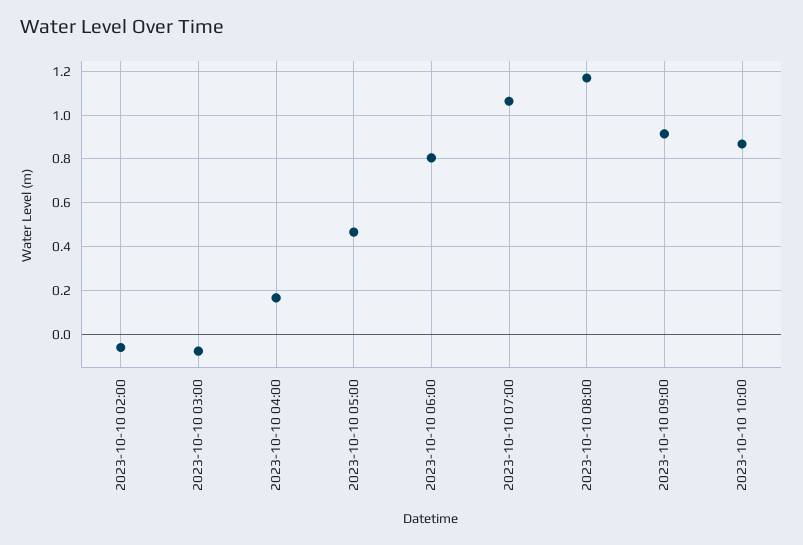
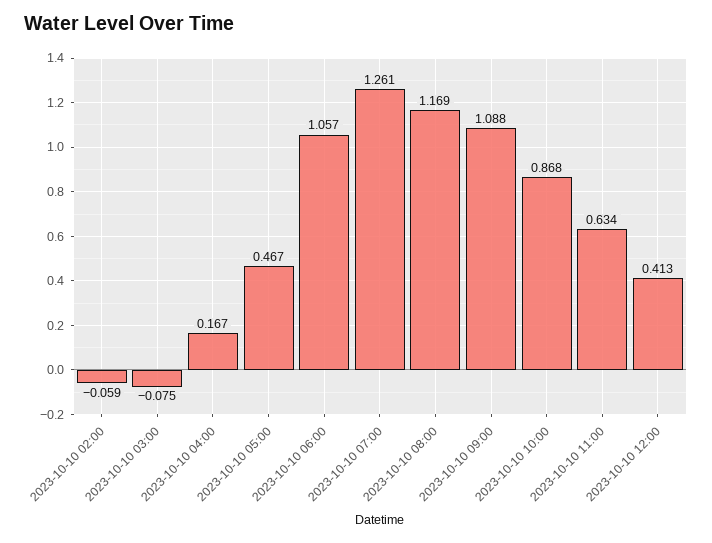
2023-10-10 06:00: 0.8 -> 1.057
2023-10-10 07:00: 1.05 -> 1.261
2023-10-10 09:00: 0.9 -> 1.088
2023-10-10 11:00: none -> 0.634
2023-10-10 12:00: none -> 0.413

